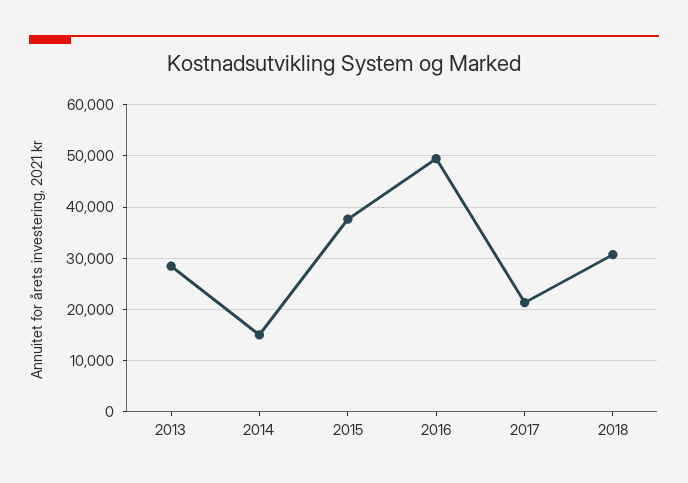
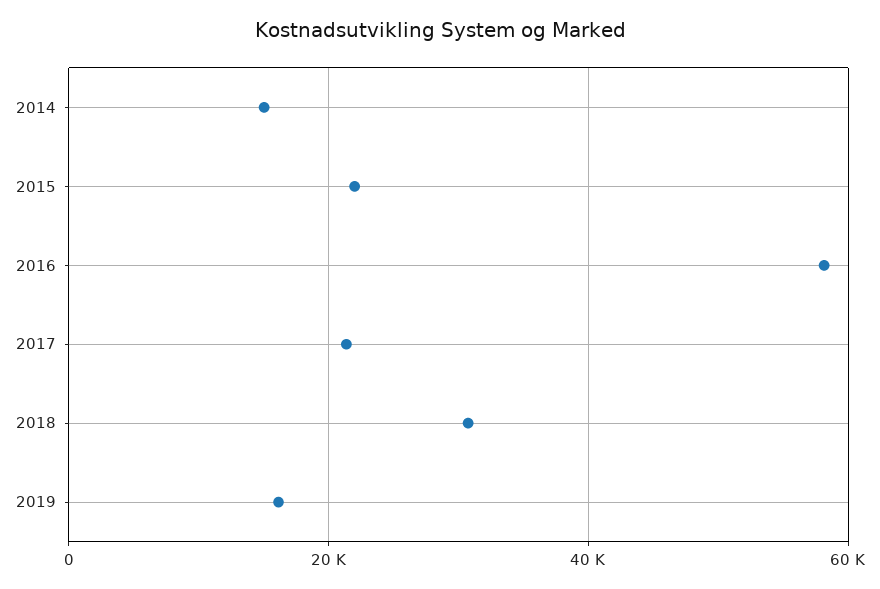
2013: 28000 -> none
2015: 38000 -> 22000
2016: 50000 -> 58000
2019: none -> 16000

